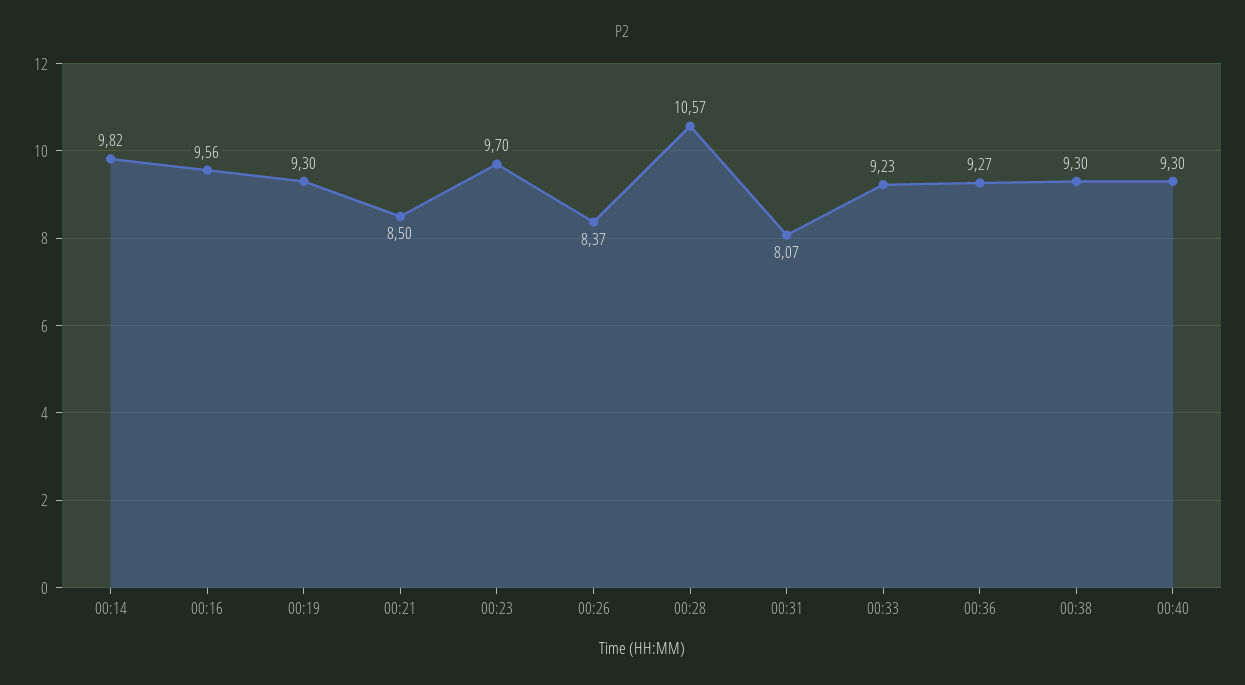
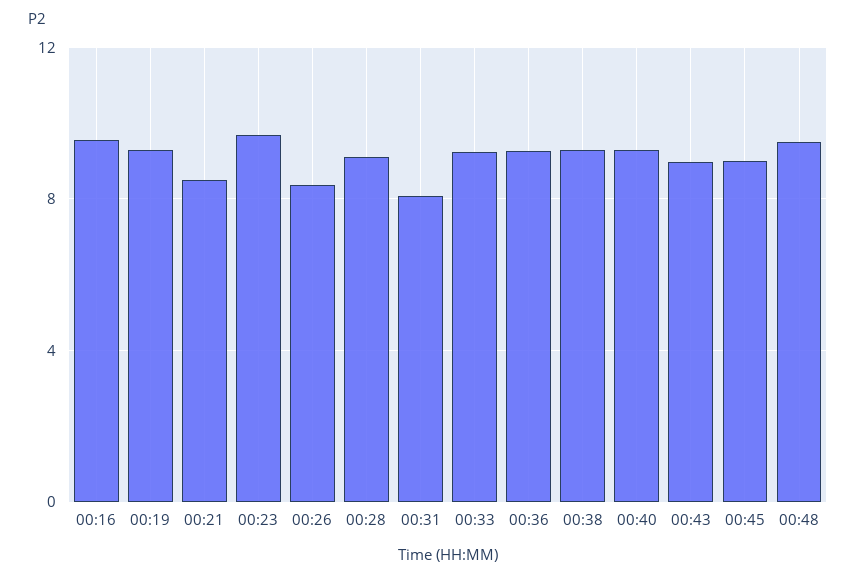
00:14: 9.82 -> none
00:28: 10.57 -> 9
00:43: none -> 9
00:45: none -> 9
00:48: none -> 9.5

